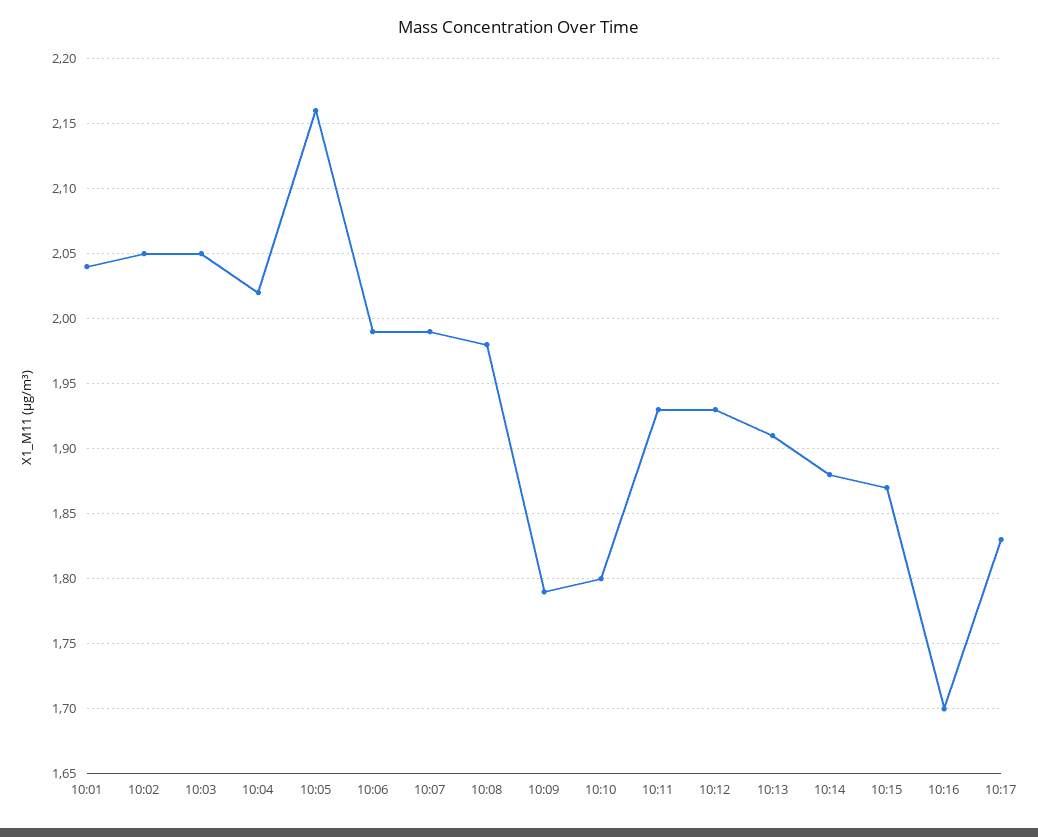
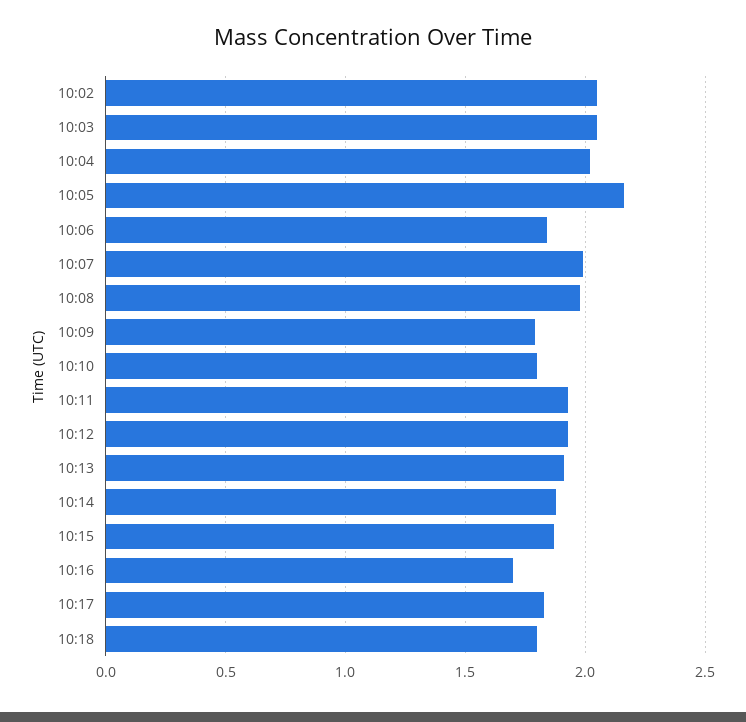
10:01: 2.04 -> none
10:06: 1.99 -> 1.85
10:18: none -> 1.8

